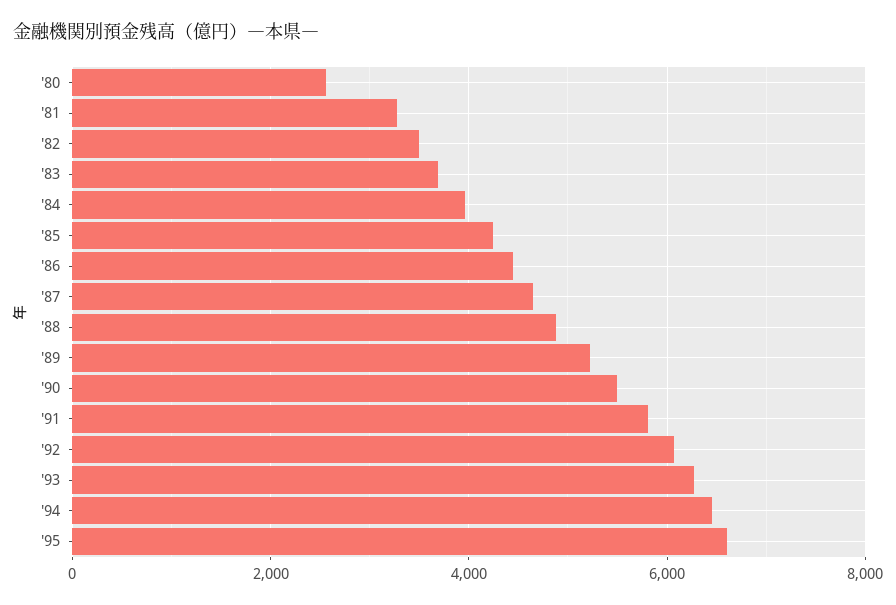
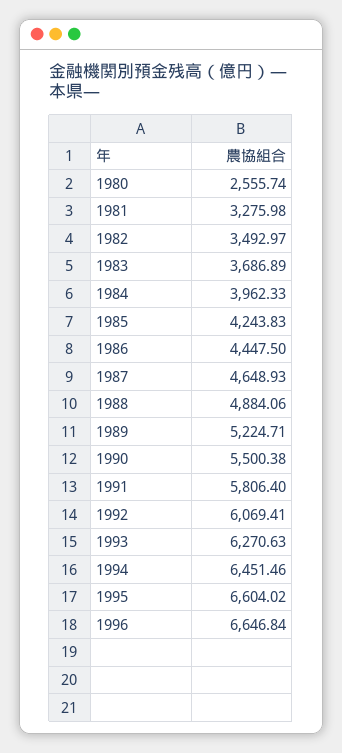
1996: none -> 6646.84

